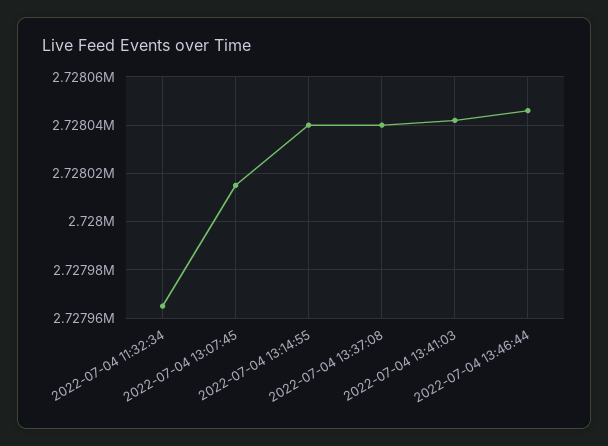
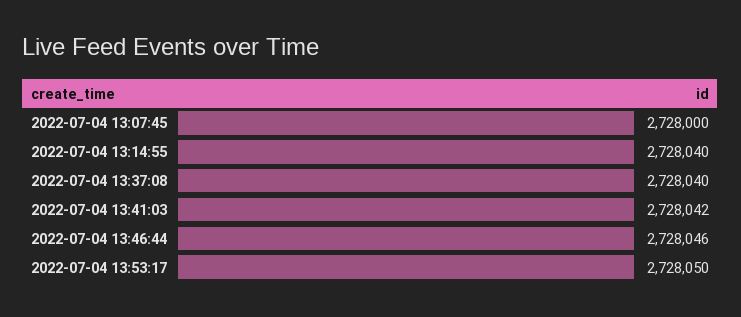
2022-07-04 11:32:34: 2727965 -> none
2022-07-04 13:07:45: 2728015 -> 2728000
2022-07-04 13:53:17: none -> 2728050

